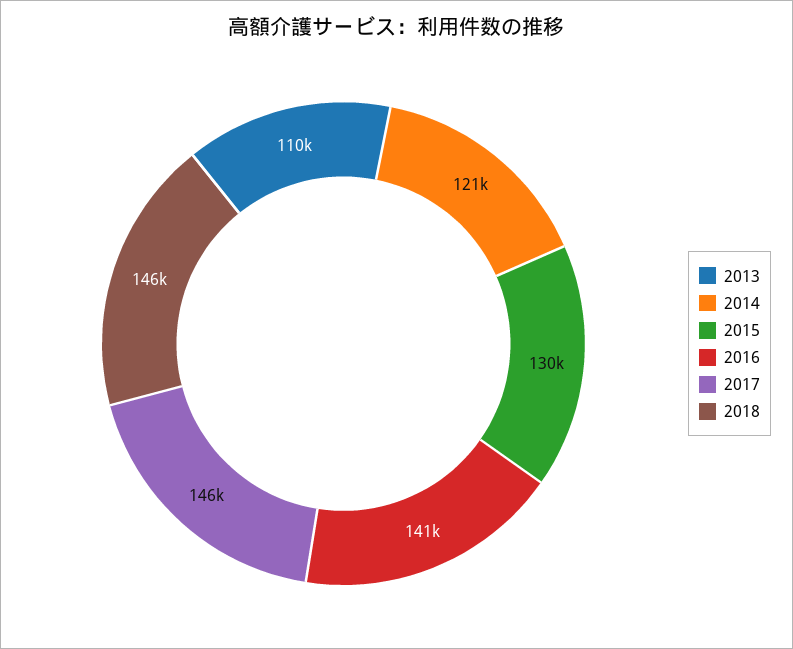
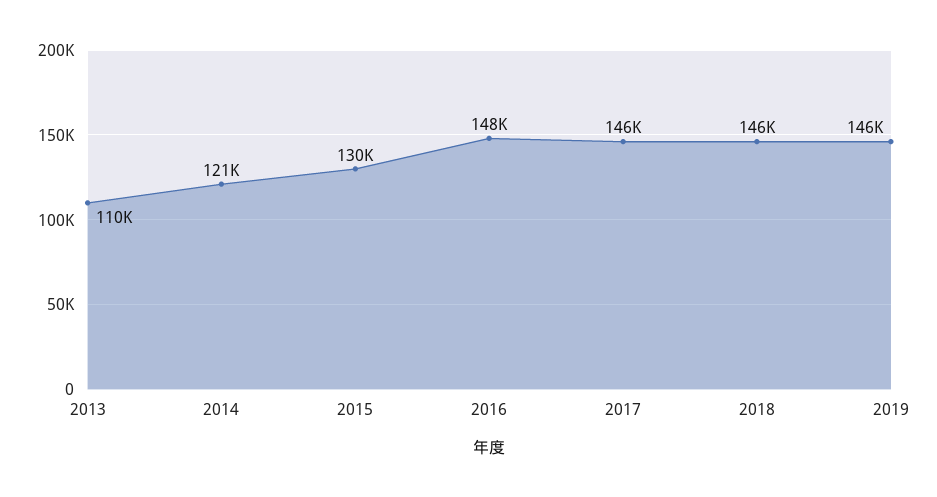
2016: 141000 -> 148000
2019: none -> 146000

